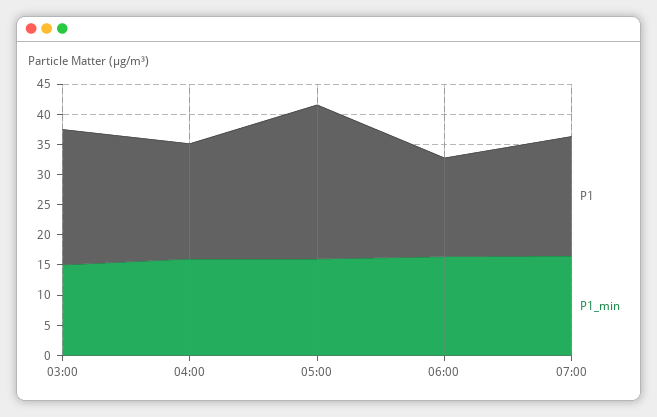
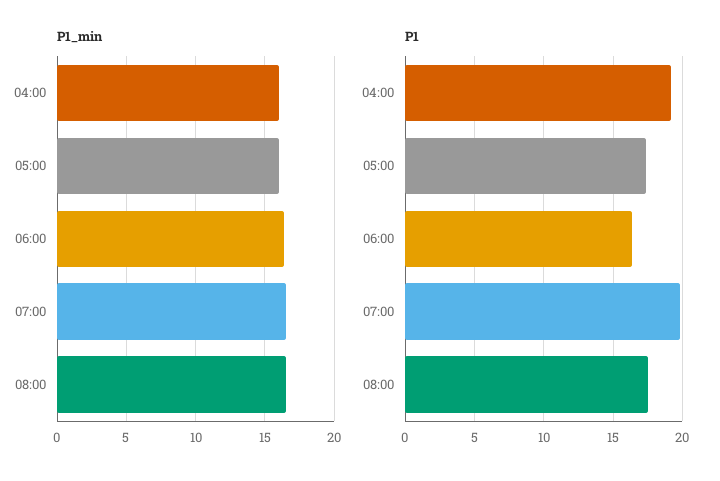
P1, 03:00: 22.5 -> none
P1_min, 03:00: 15 -> none
P1, 05:00: 25 -> 17.5
P1_min, 08:00: none -> 16.5
P1, 08:00: none -> 17.5

